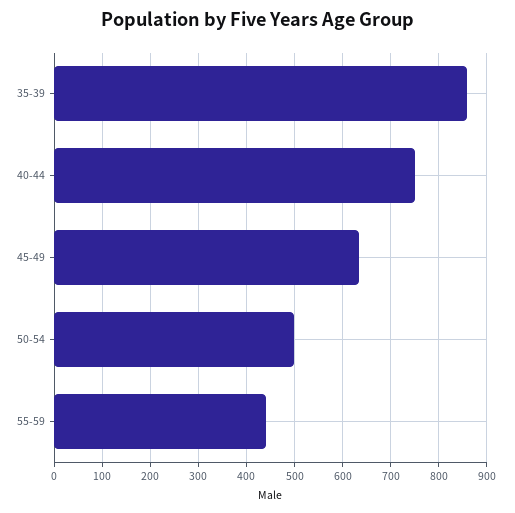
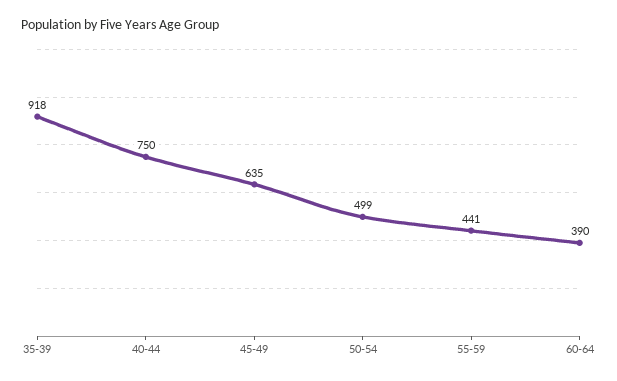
35-39: 860 -> 918
60-64: none -> 390

